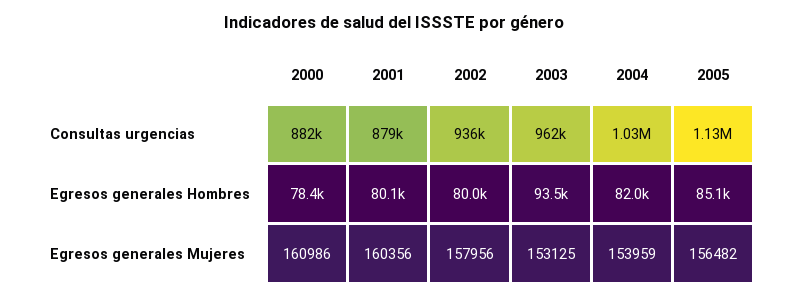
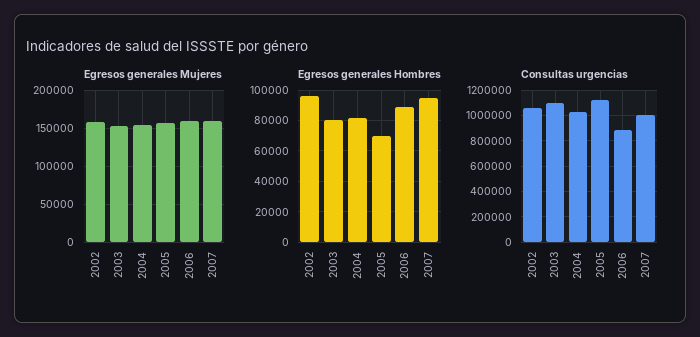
Consultas urgencias, 2000: 882000 -> none
Consultas urgencias, 2001: 879000 -> none
Consultas urgencias, 2002: 936000 -> 1050000
Consultas urgencias, 2003: 962000 -> 1100000
Egresos generales Hombres, 2000: 78400 -> none
Egresos generales Hombres, 2001: 80100 -> none
Egresos generales Hombres, 2002: 80000 -> 95000
Egresos generales Hombres, 2003: 93500 -> 80000
Egresos generales Hombres, 2005: 85100 -> 70000
Egresos generales Mujeres, 2000: 160986 -> none
Egresos generales Mujeres, 2001: 160356 -> none
Egresos generales Mujeres, 2006: none -> 160000
Egresos generales Mujeres, 2007: none -> 160000
Egresos generales Hombres, 2006: none -> 90000
Egresos generales Hombres, 2007: none -> 95000
Consultas urgencias, 2006: none -> 900000
Consultas urgencias, 2007: none -> 1000000

